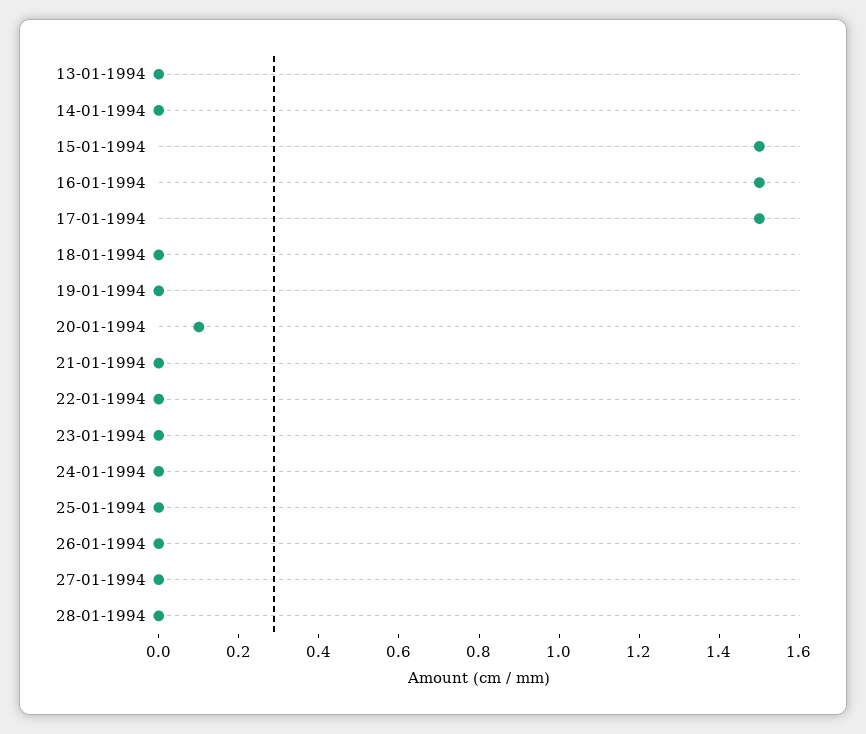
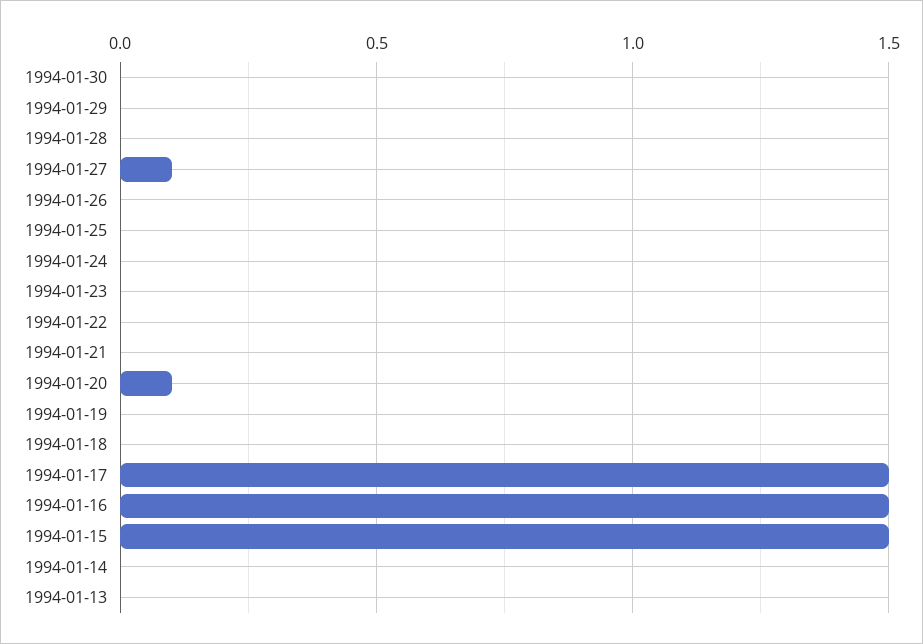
27-01-1994: 0 -> 0.1
1994-01-30: none -> 0
1994-01-29: none -> 0

